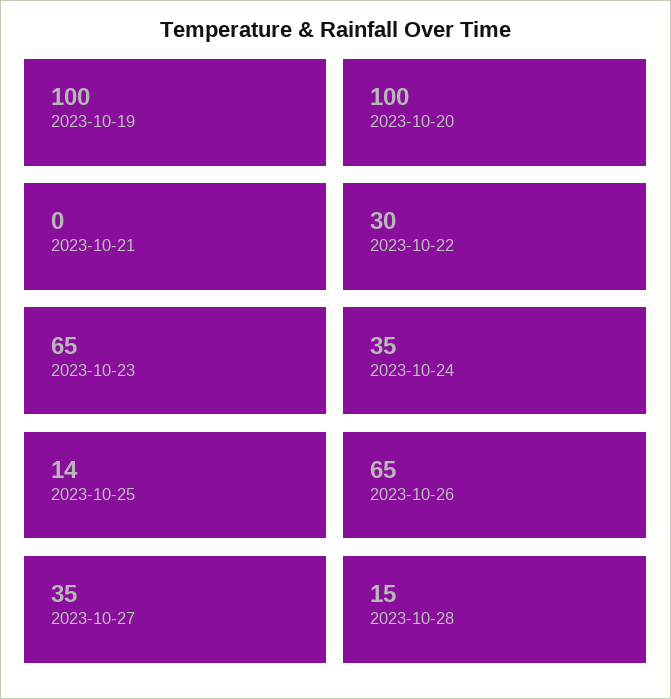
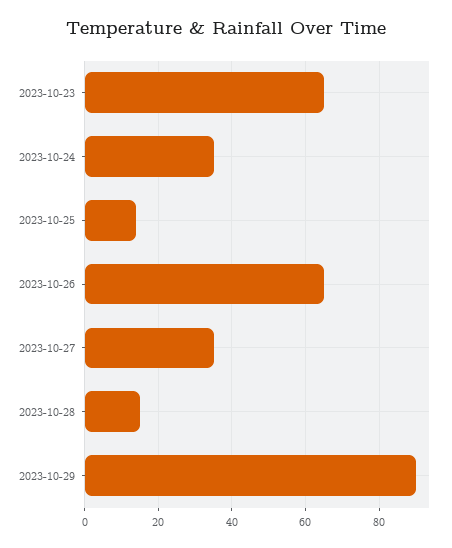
2023-10-19: 100 -> none
2023-10-20: 100 -> none
2023-10-21: 0 -> none
2023-10-22: 30 -> none
2023-10-29: none -> 90

